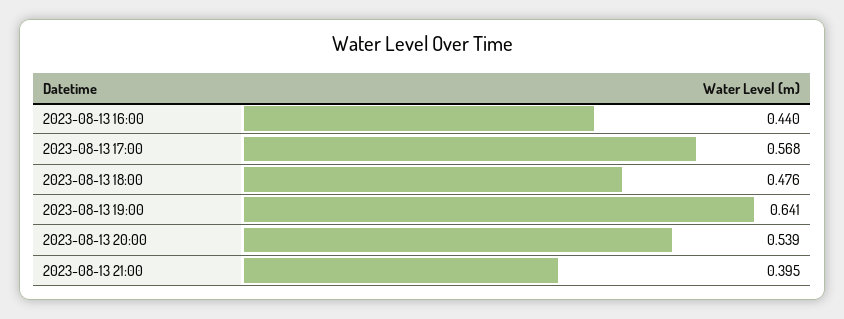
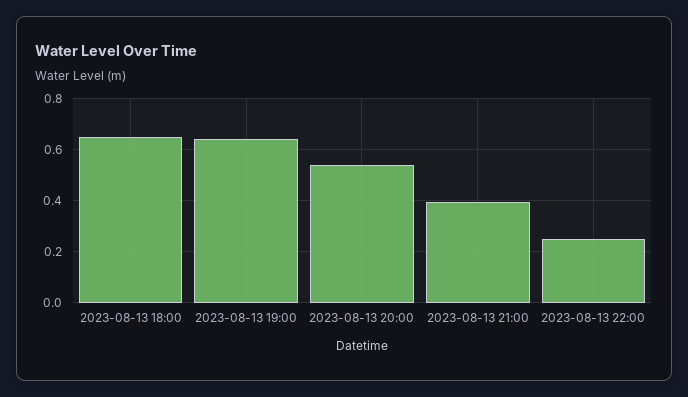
2023-08-13 16:00: 0.44 -> none
2023-08-13 17:00: 0.568 -> none
2023-08-13 18:00: 0.476 -> 0.65
2023-08-13 22:00: none -> 0.25

